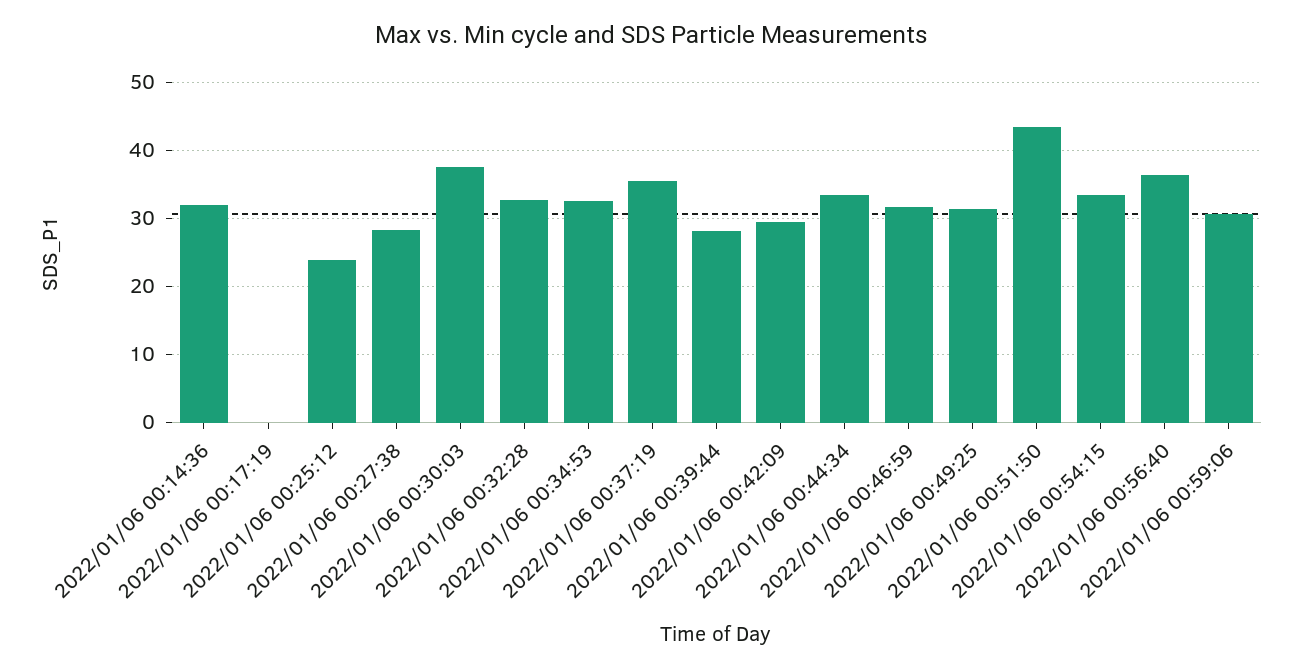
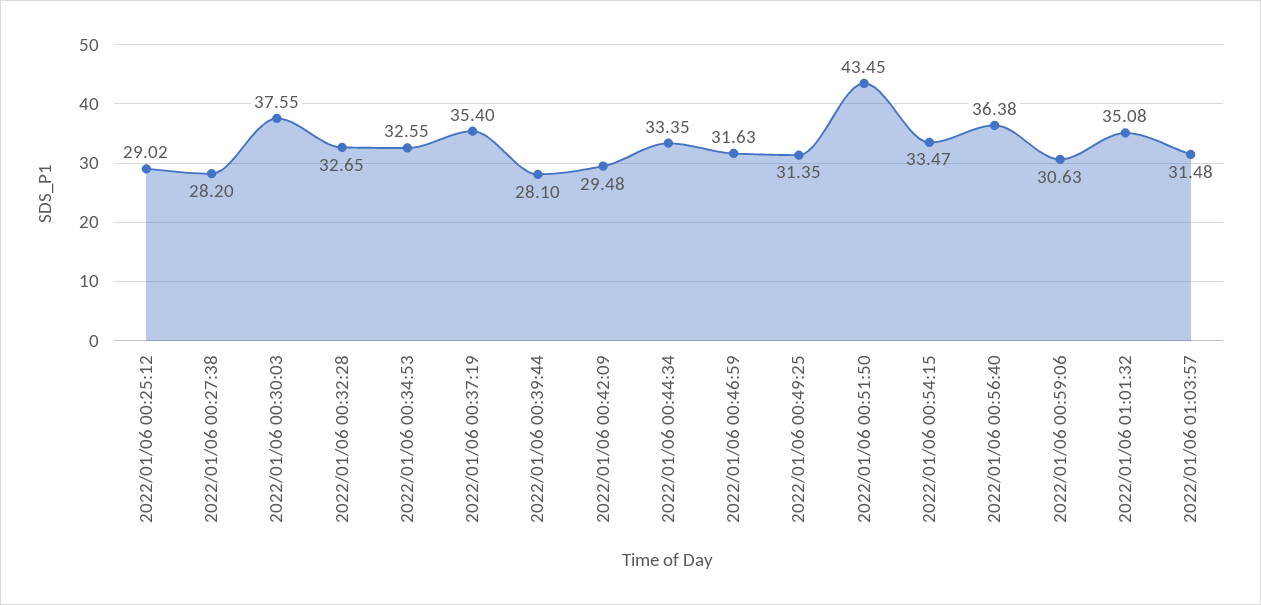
2022/01/06 00:14:36: 32 -> none
2022/01/06 00:17:19: 0 -> none
2022/01/06 00:25:12: 24 -> 29.02
2022/01/06 01:01:32: none -> 35.08
2022/01/06 01:03:57: none -> 31.48

